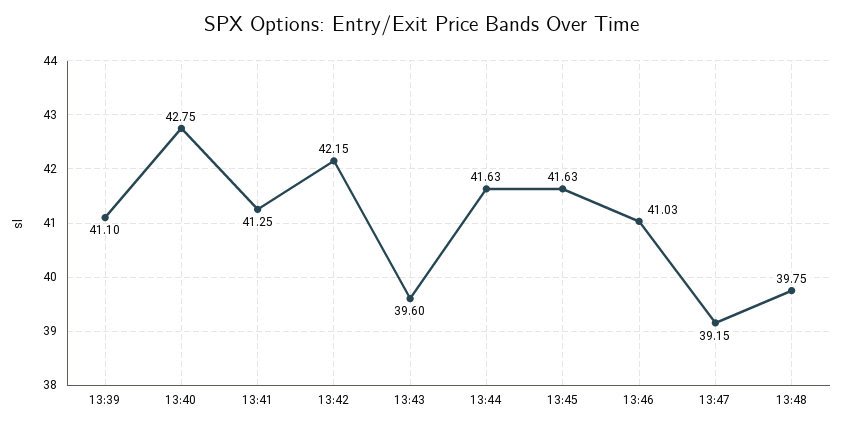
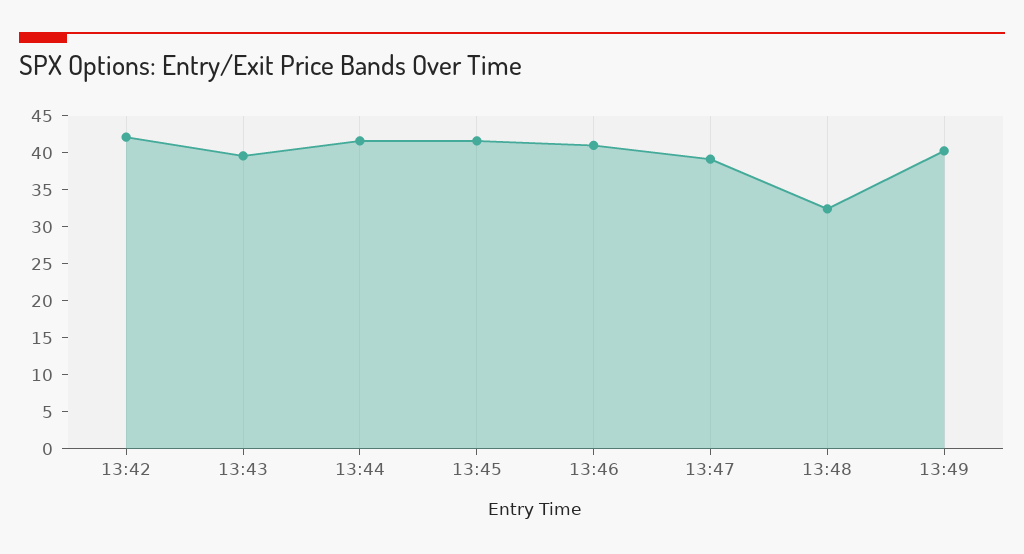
13:39: 41.1 -> none
13:40: 42.75 -> none
13:41: 41.25 -> none
13:48: 39.75 -> 32.5
13:49: none -> 40

